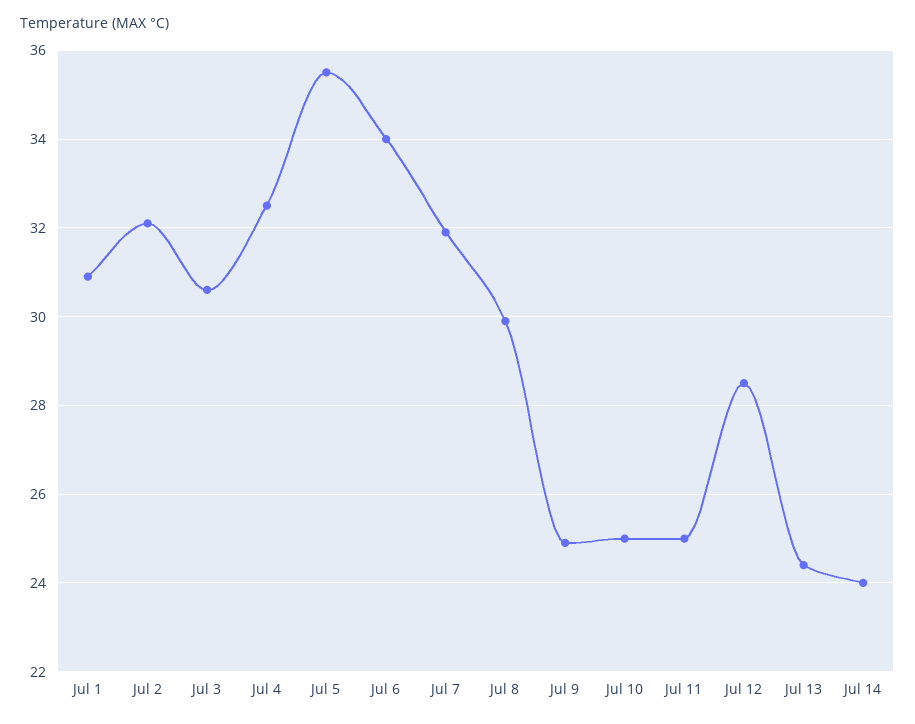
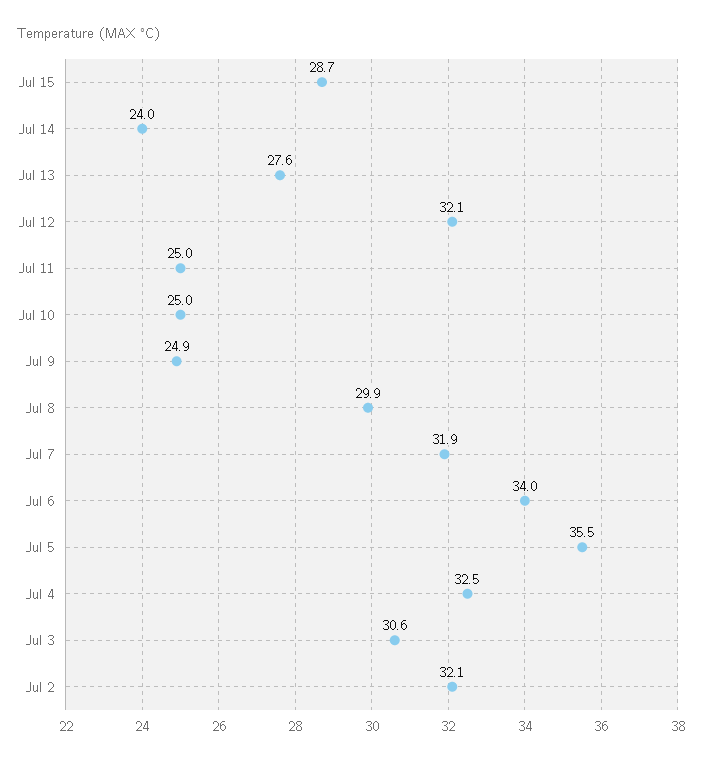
Jul 1: 31 -> none
Jul 12: 28.5 -> 32.1
Jul 13: 24.5 -> 27.6
Jul 15: none -> 28.7

